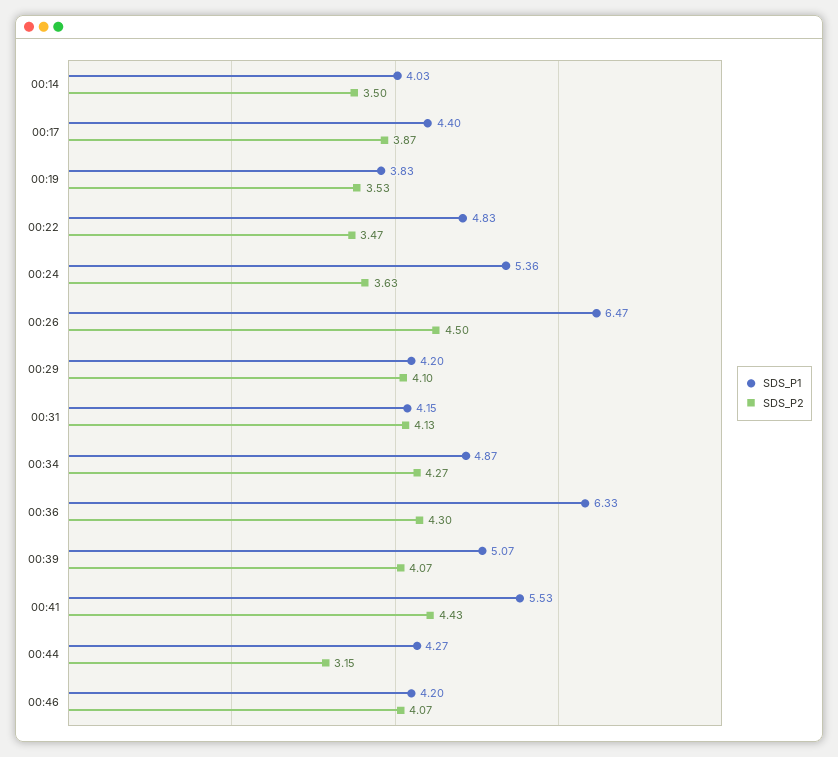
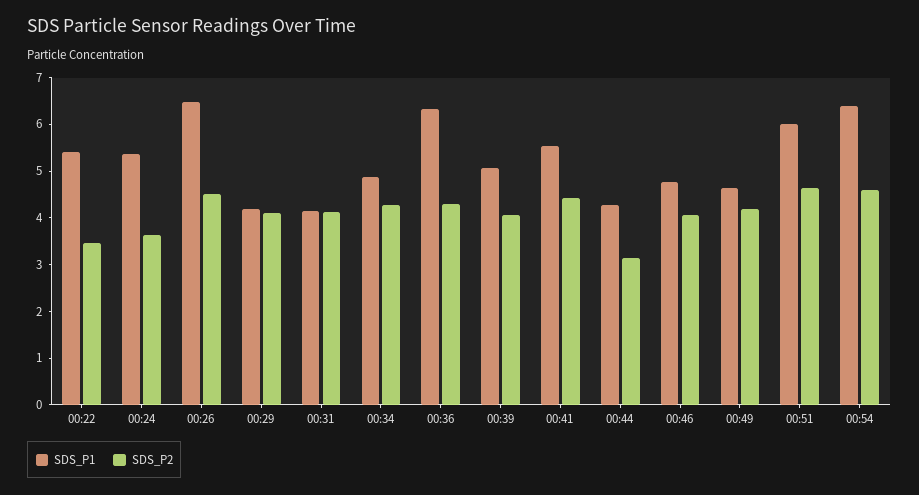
SDS_P1, 00:14: 4.03 -> none
SDS_P2, 00:14: 3.5 -> none
SDS_P1, 00:17: 4.4 -> none
SDS_P2, 00:17: 3.87 -> none
SDS_P1, 00:19: 3.83 -> none
SDS_P2, 00:19: 3.53 -> none
SDS_P1, 00:22: 4.83 -> 5.4
SDS_P1, 00:46: 4.2 -> 4.8
SDS_P1, 00:49: none -> 4.6
SDS_P2, 00:49: none -> 4.2
SDS_P1, 00:51: none -> 6
SDS_P2, 00:51: none -> 4.6
SDS_P1, 00:54: none -> 6.4
SDS_P2, 00:54: none -> 4.6

